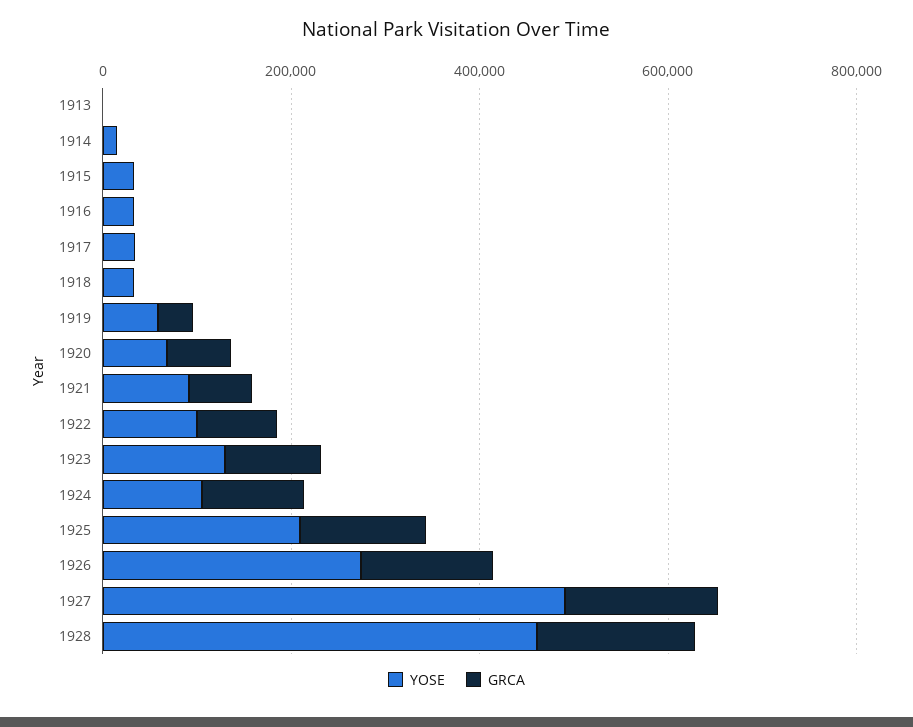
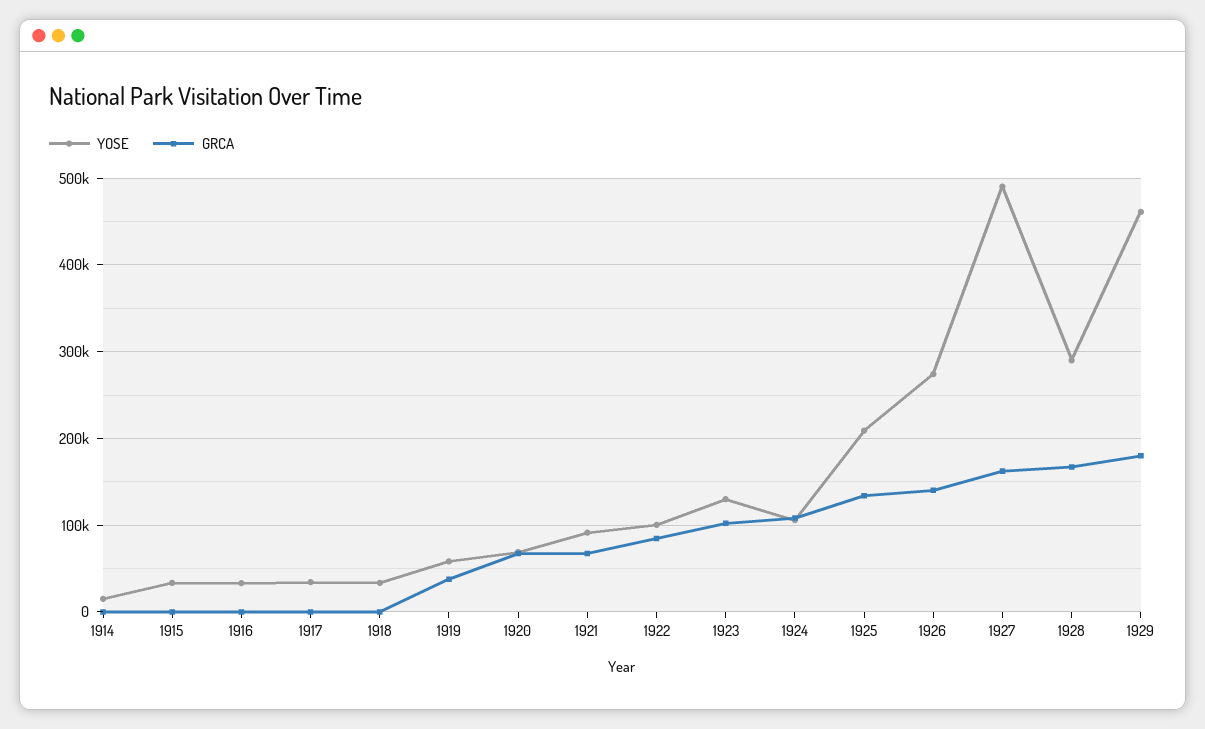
YOSE, 1913: 0 -> none
GRCA, 1913: 0 -> none
YOSE, 1928: 450000 -> 290000
YOSE, 1929: none -> 460000
GRCA, 1929: none -> 180000

